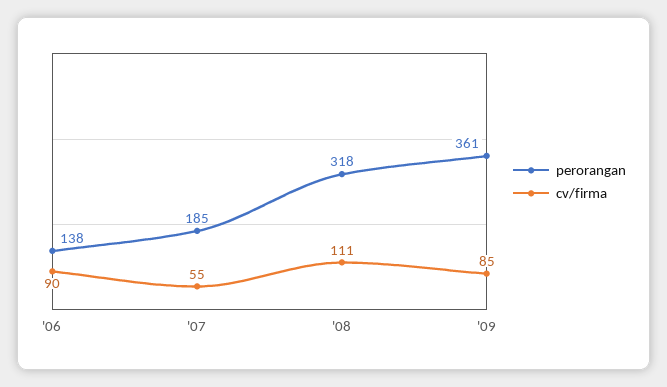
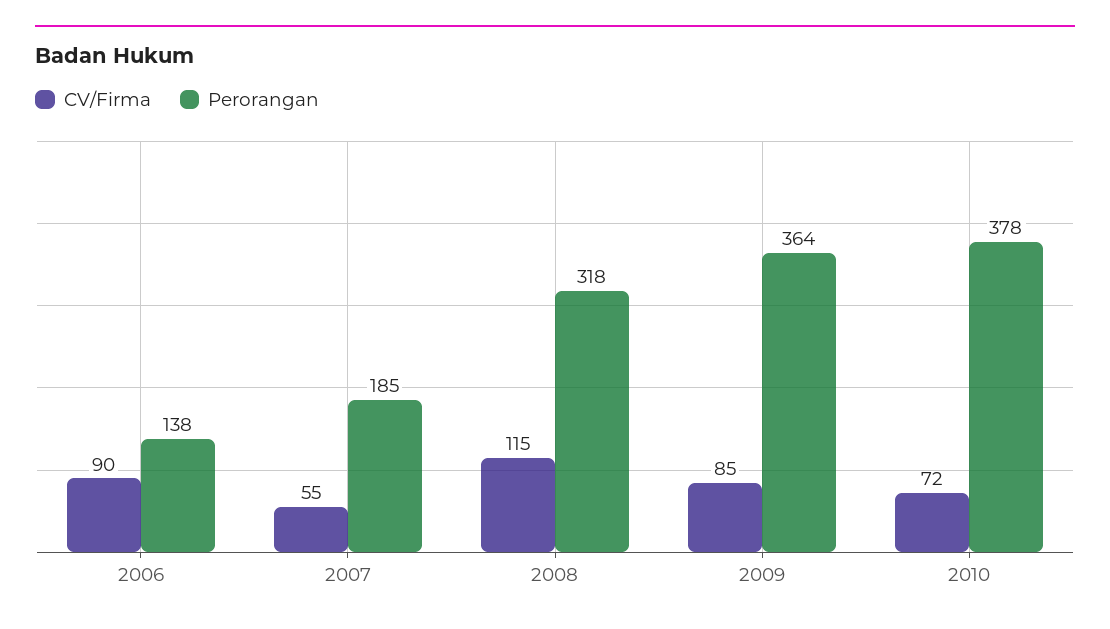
cv/firma, '08: 111 -> 115
perorangan, '09: 361 -> 364
cv/firma, 2010: none -> 72
perorangan, 2010: none -> 378

